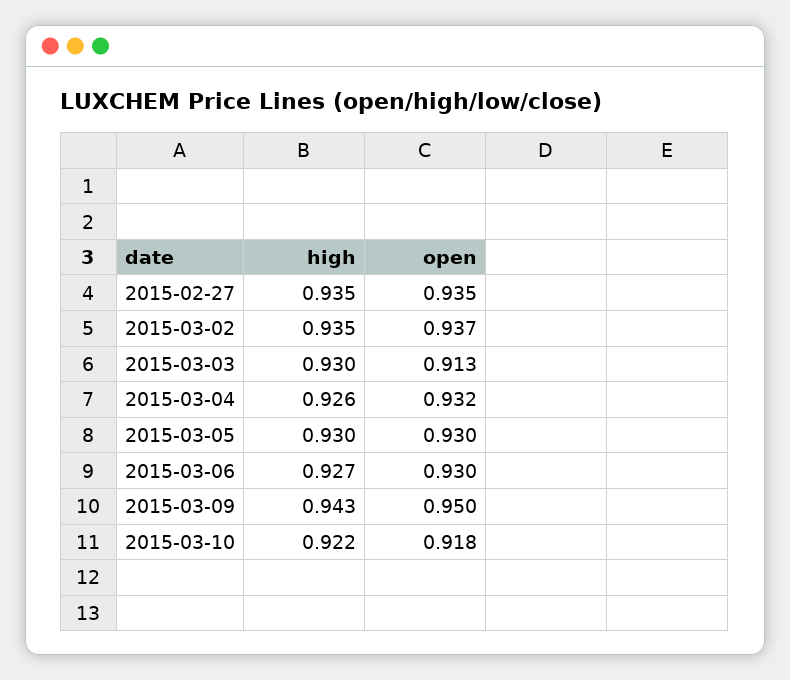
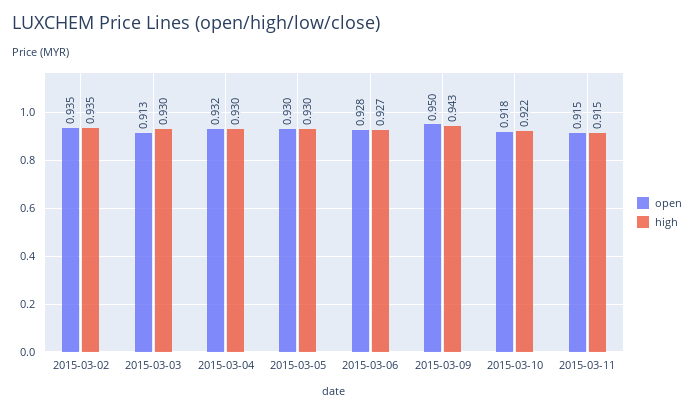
high, 2015-02-27: 0.935 -> none
open, 2015-02-27: 0.935 -> none
open, 2015-03-02: 0.937 -> 0.935
high, 2015-03-04: 0.926 -> 0.93
open, 2015-03-06: 0.93 -> 0.928
open, 2015-03-11: none -> 0.915
high, 2015-03-11: none -> 0.915

